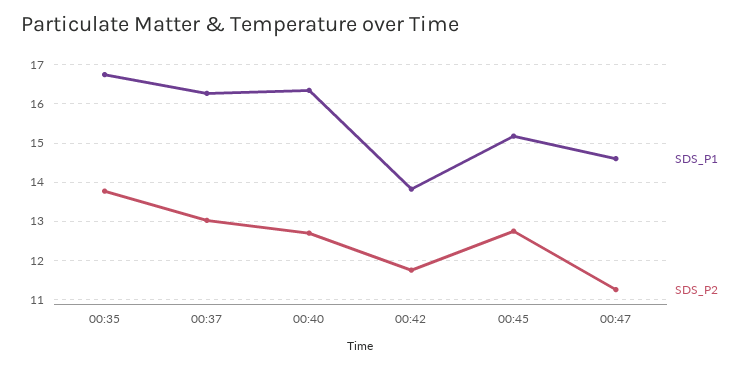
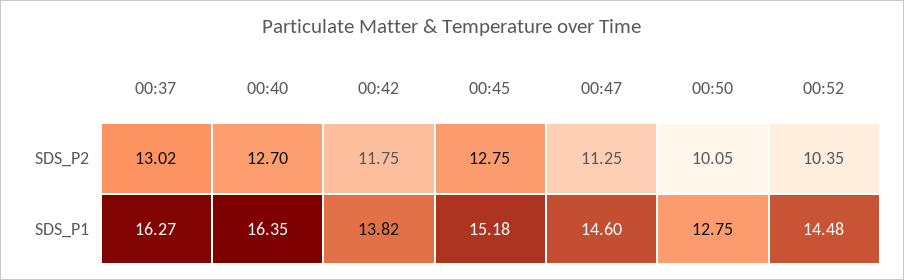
SDS_P1, 00:35: 16.8 -> none
SDS_P2, 00:35: 13.8 -> none
SDS_P2, 00:50: none -> 10.05
SDS_P2, 00:52: none -> 10.35
SDS_P1, 00:50: none -> 12.75
SDS_P1, 00:52: none -> 14.48

